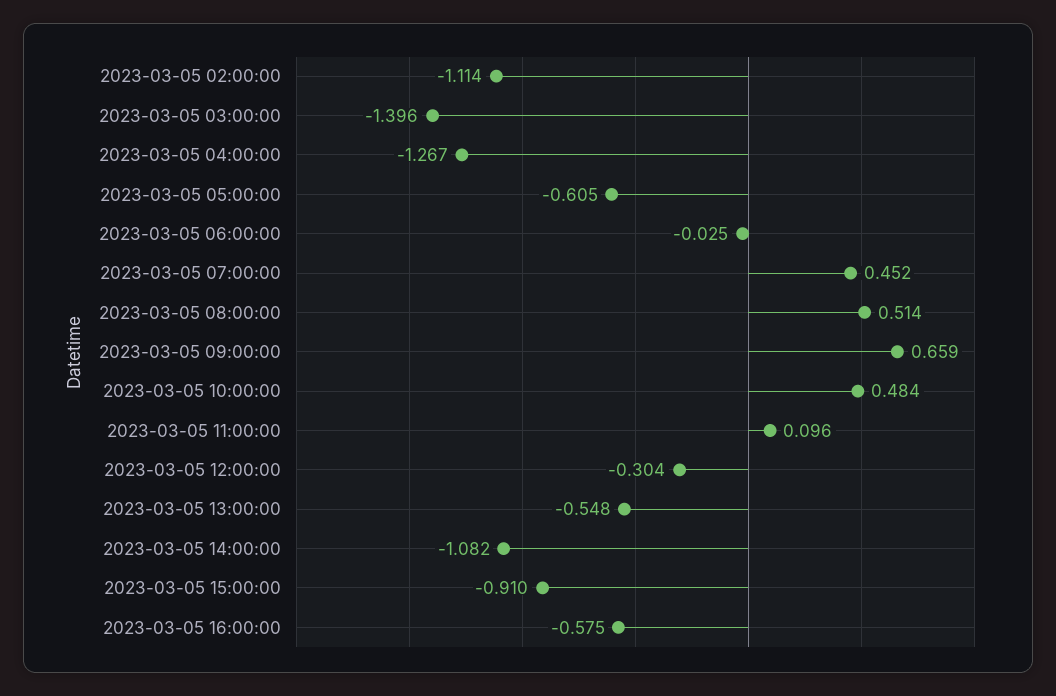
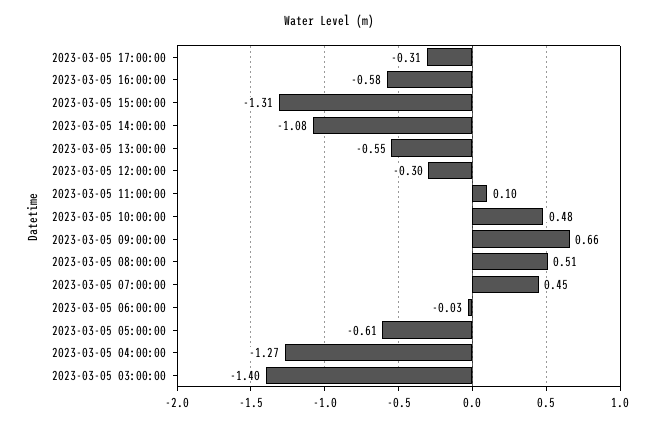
2023-03-05 02:00:00: -1.114 -> none
2023-03-05 15:00:00: -0.91 -> -1.31
2023-03-05 17:00:00: none -> -0.31

